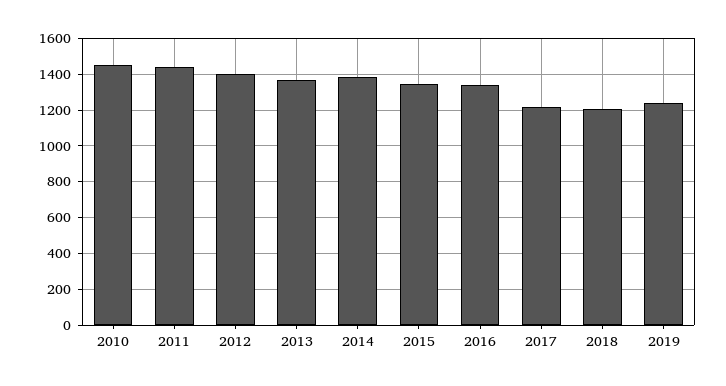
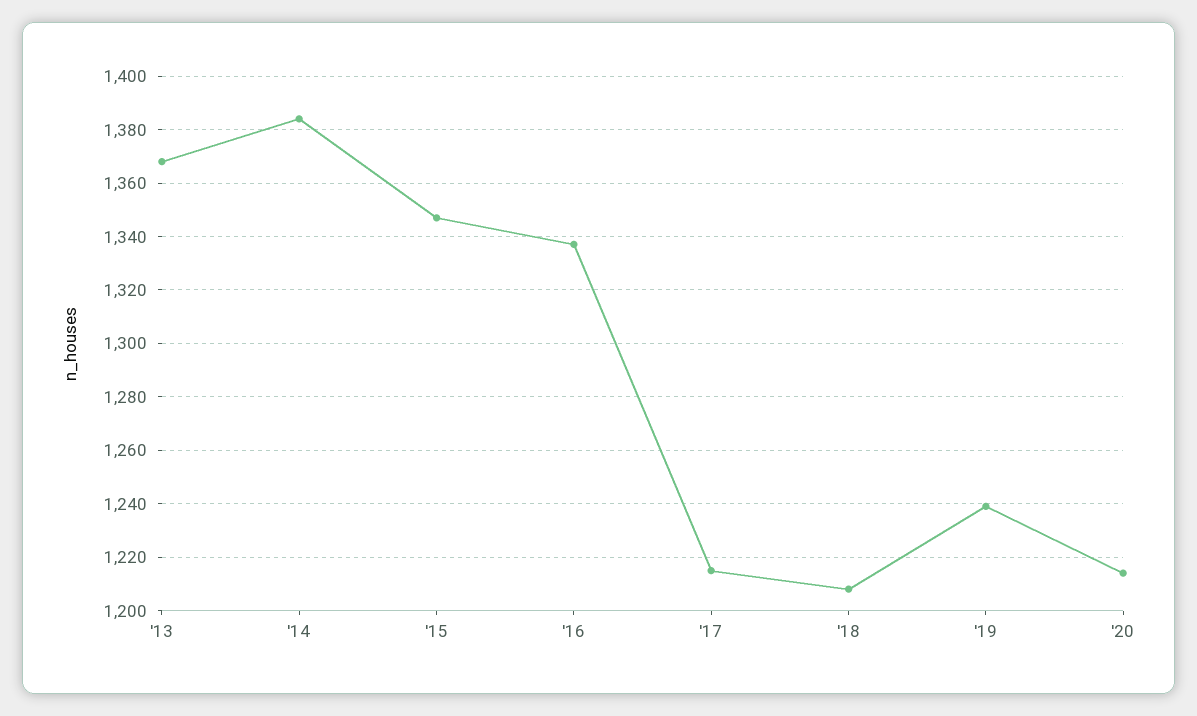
2010: 1450 -> none
2011: 1450 -> none
2012: 1400 -> none
'20: none -> 1215

